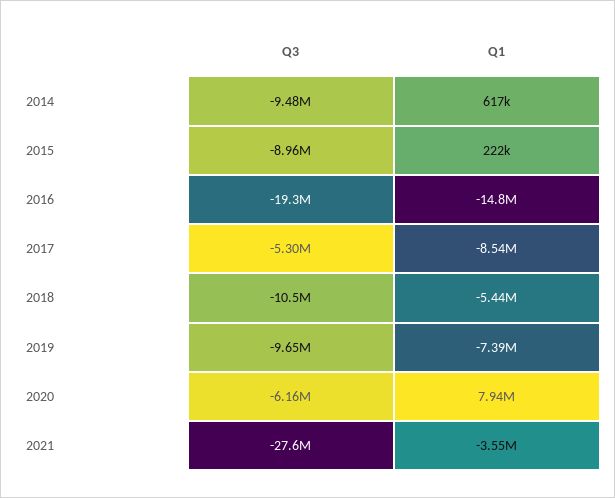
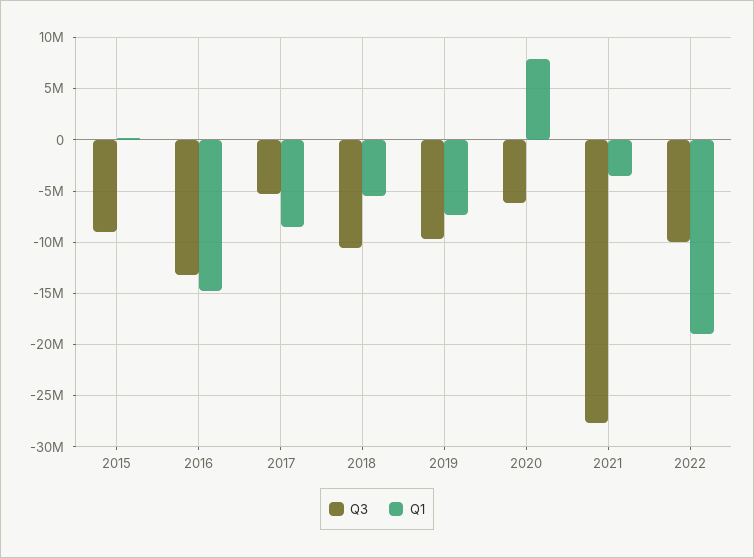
Q3, 2014: -9480000 -> none
Q1, 2014: 617000 -> none
Q3, 2016: -19300000 -> -13000000
Q3, 2022: none -> -10000000
Q1, 2022: none -> -19000000

